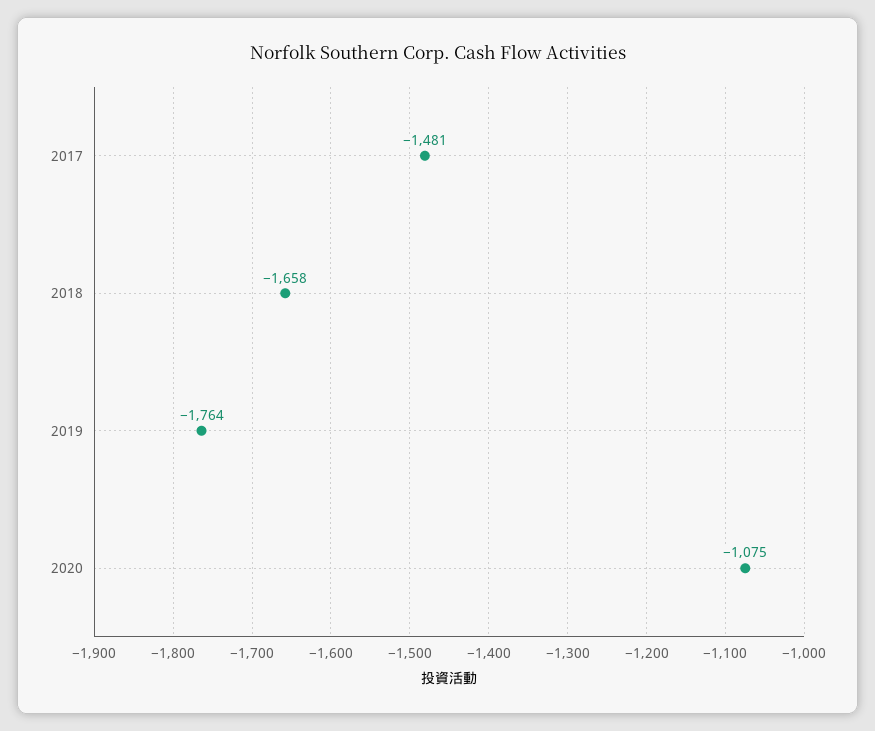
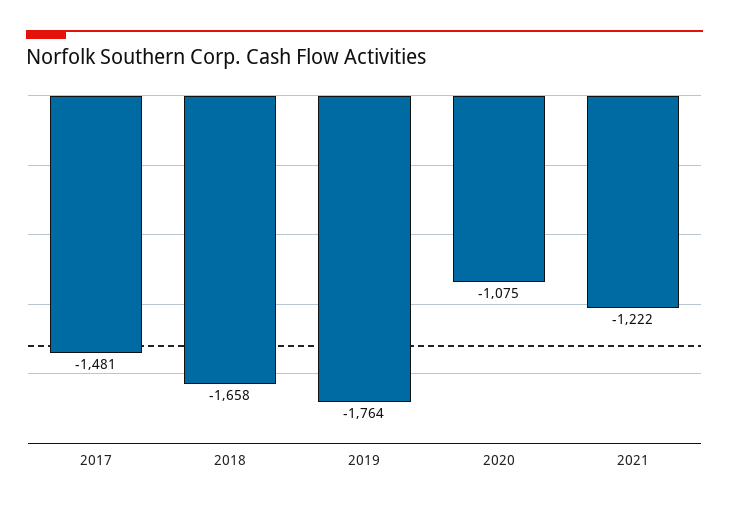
2021: none -> -1222

